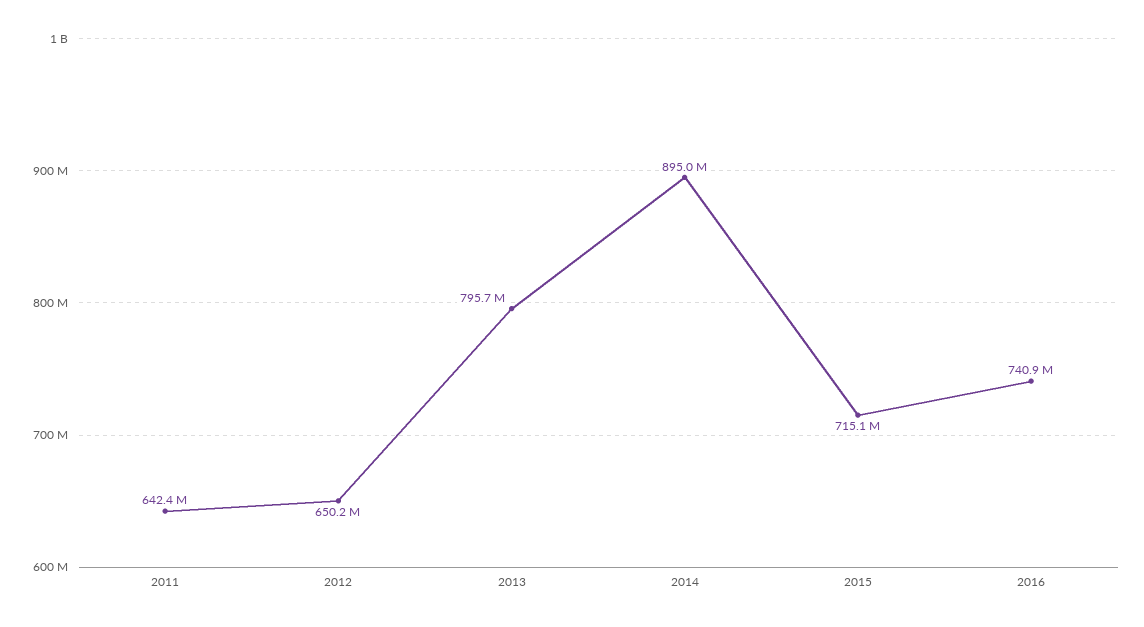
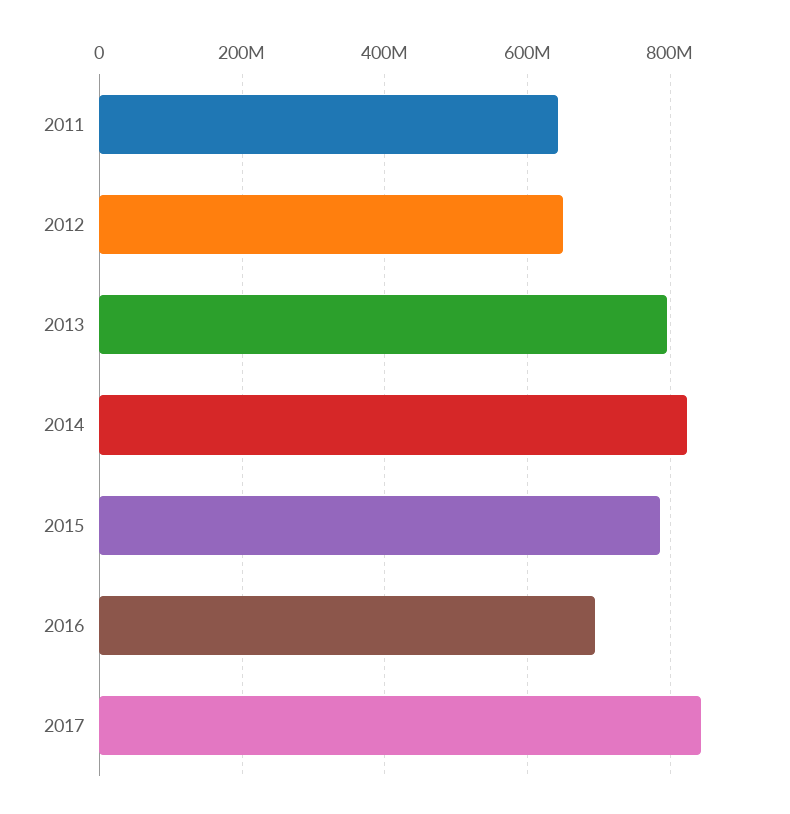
2014: 895000000 -> 820000000
2015: 715100000 -> 780000000
2016: 740900000 -> 700000000
2017: none -> 840000000

